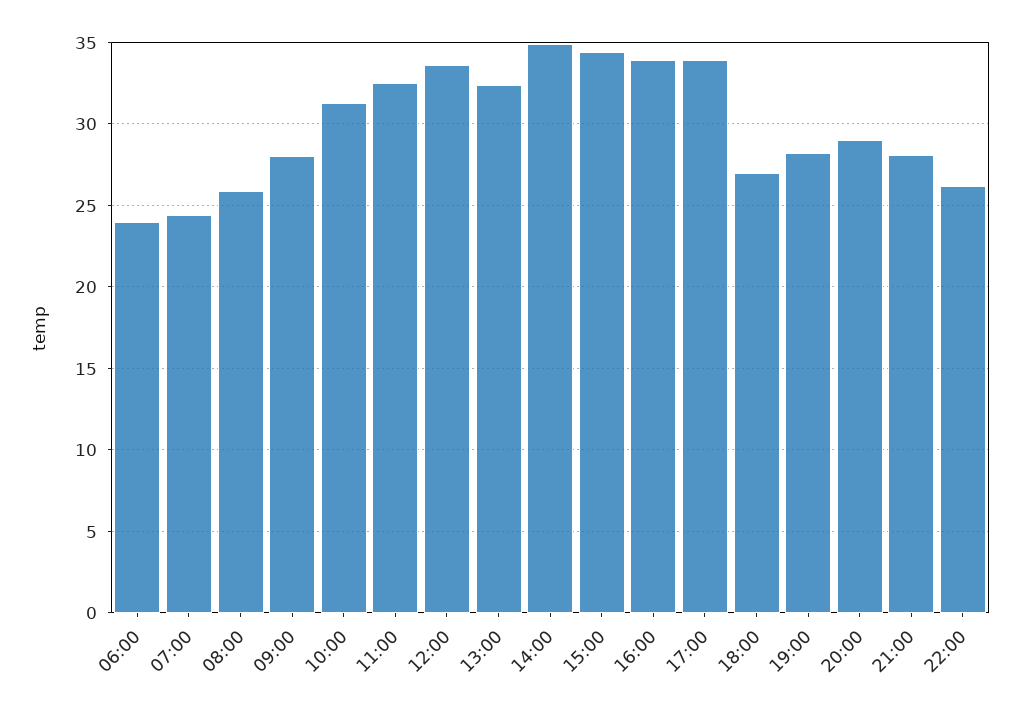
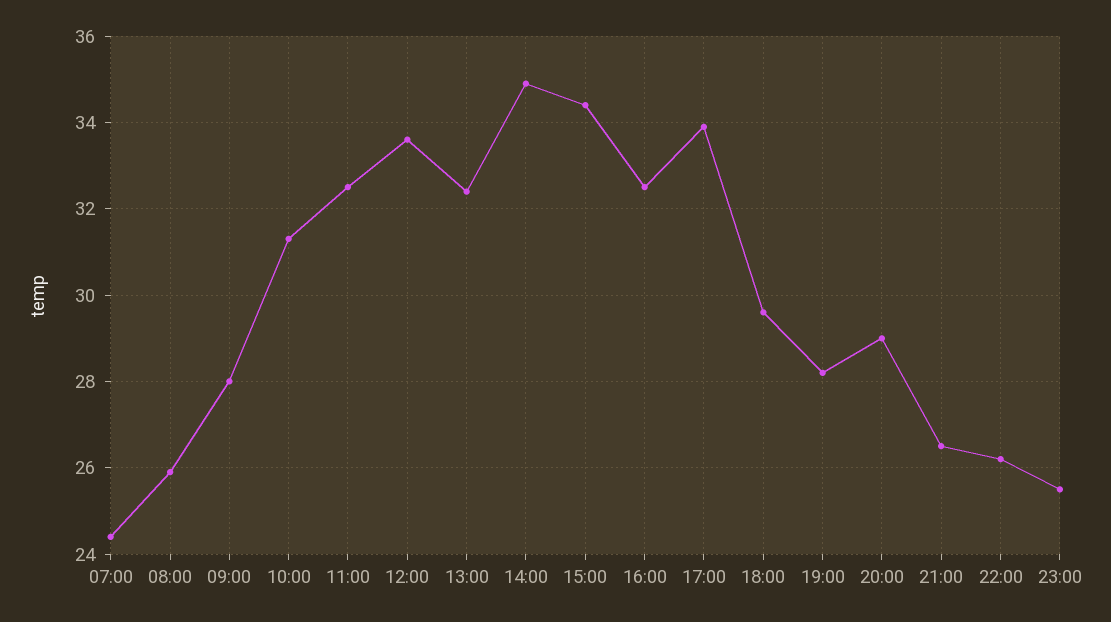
06:00: 24 -> none
16:00: 34 -> 32.5
18:00: 27 -> 29.5
21:00: 28 -> 26.5
23:00: none -> 25.5

